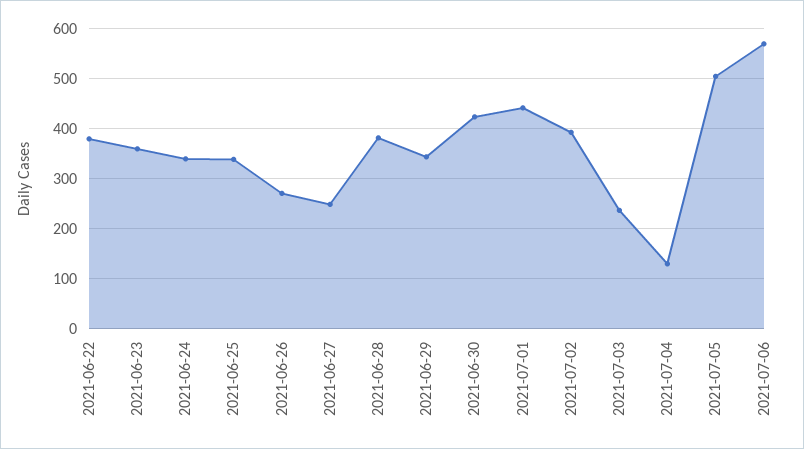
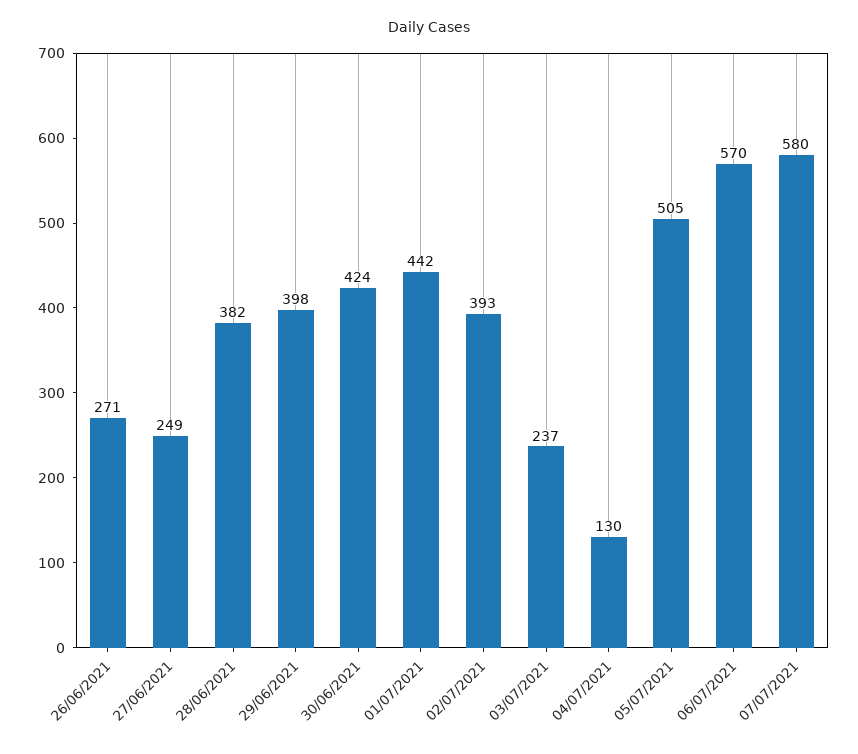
2021-06-22: 380 -> none
2021-06-23: 360 -> none
2021-06-24: 340 -> none
2021-06-25: 340 -> none
2021-06-29: 340 -> 398
07/07/2021: none -> 580

